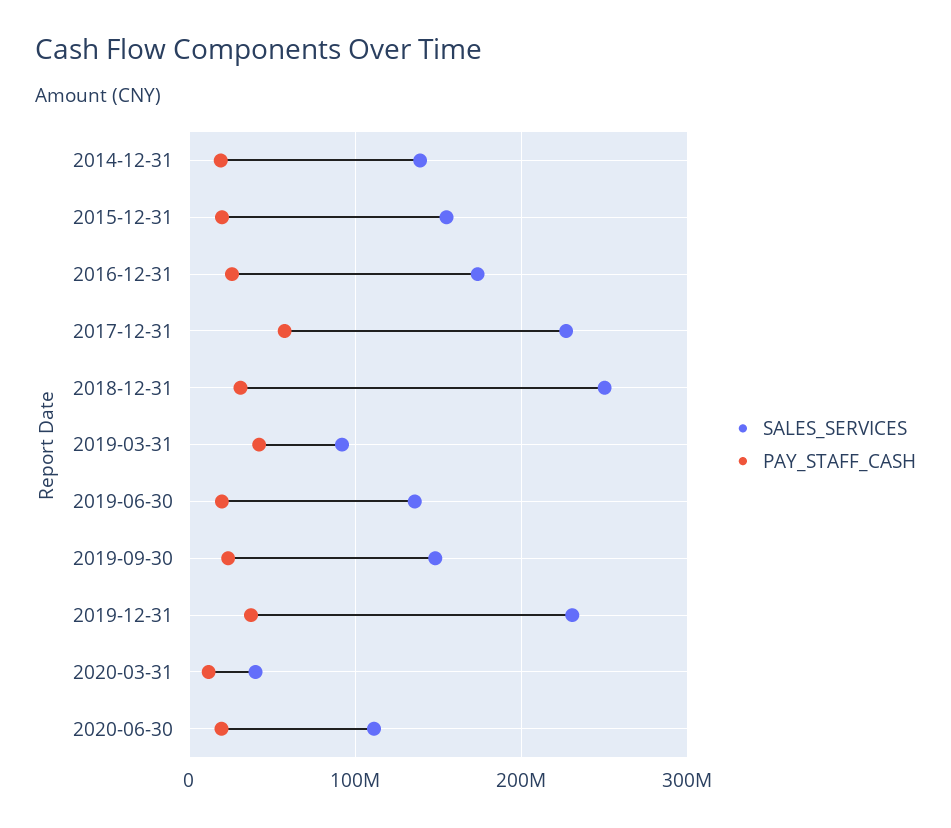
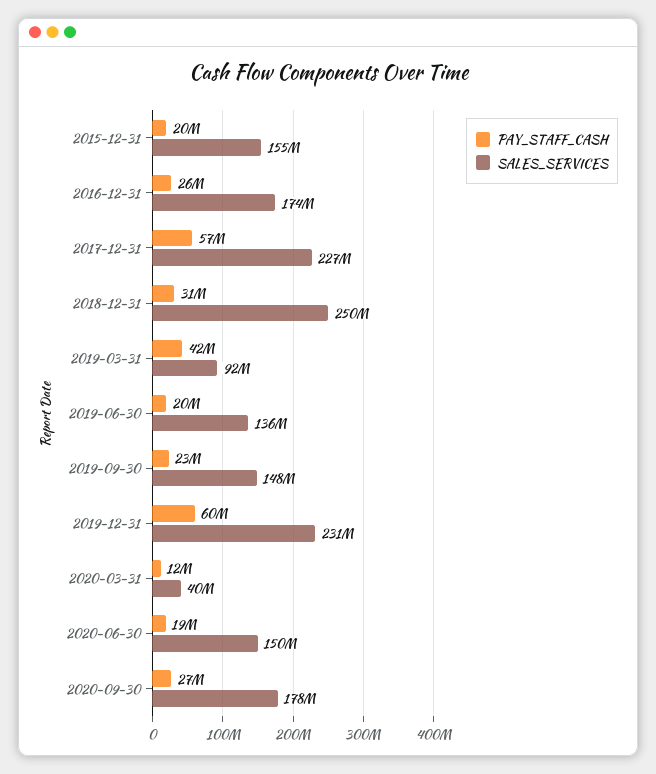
SALES_SERVICES, 2014-12-31: 140000000 -> none
PAY_STAFF_CASH, 2014-12-31: 20000000 -> none
PAY_STAFF_CASH, 2019-12-31: 40000000 -> 60000000
SALES_SERVICES, 2020-06-30: 110000000 -> 150000000
PAY_STAFF_CASH, 2020-09-30: none -> 27000000
SALES_SERVICES, 2020-09-30: none -> 178000000

